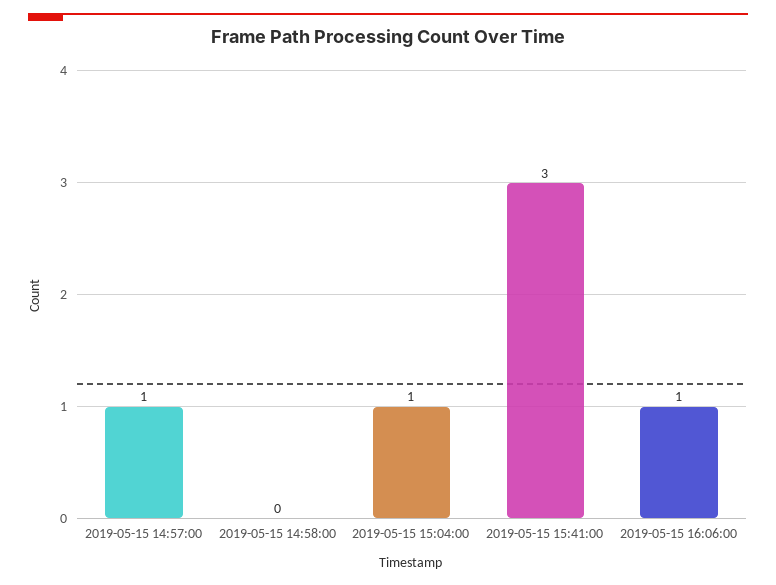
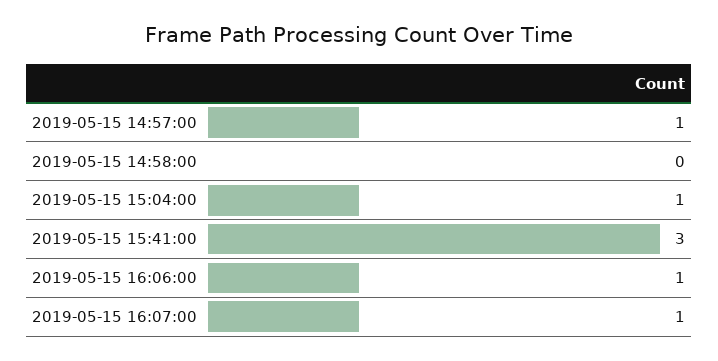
2019-05-15 16:07:00: none -> 1

